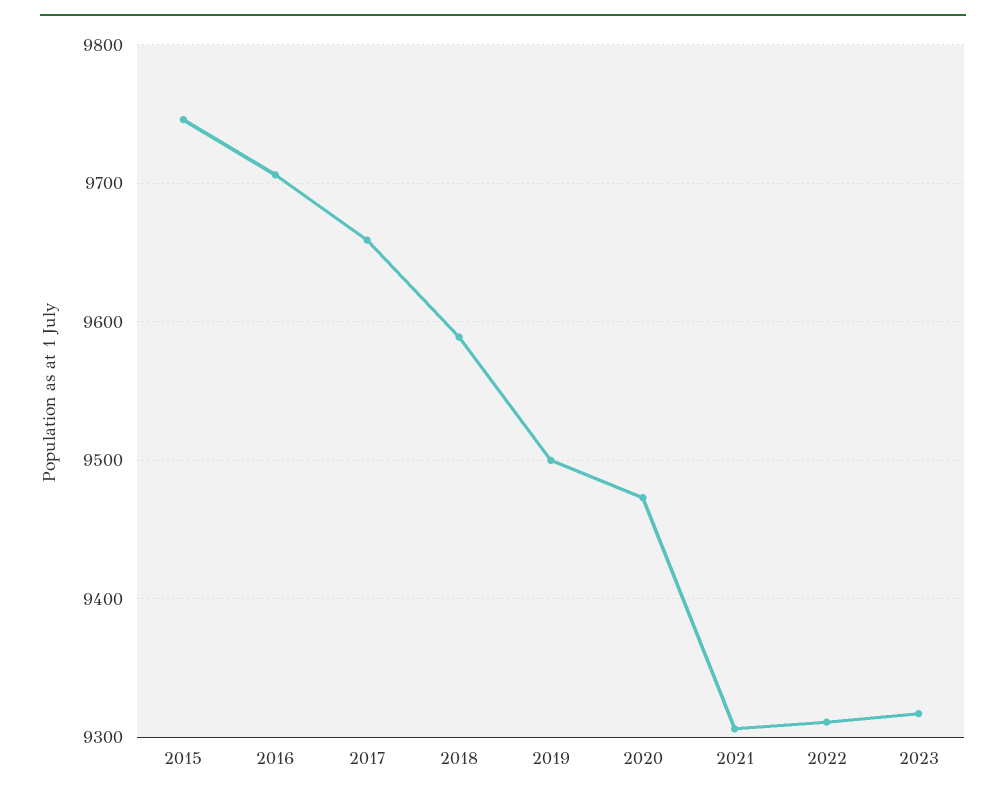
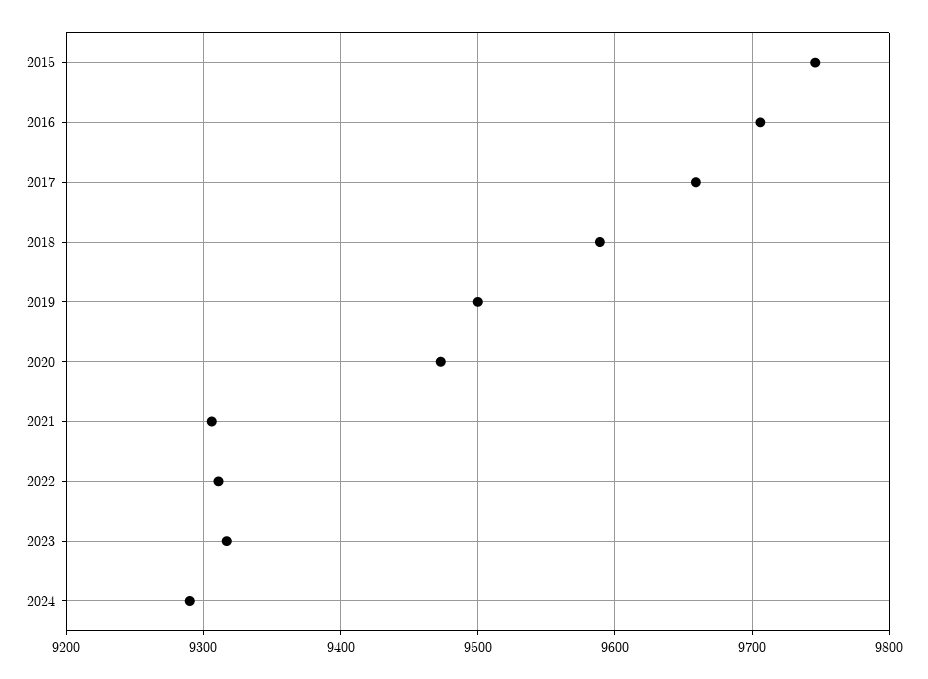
2024: none -> 9290

